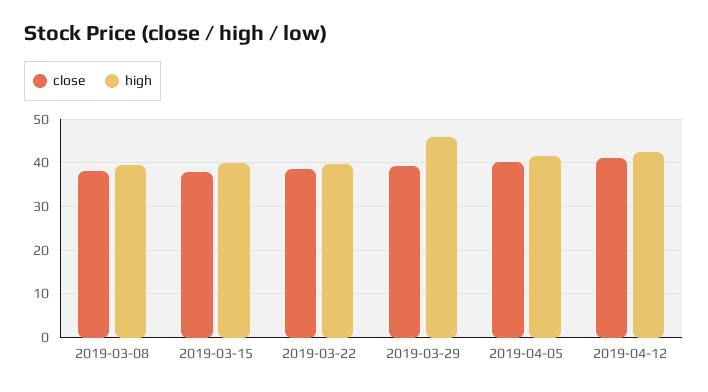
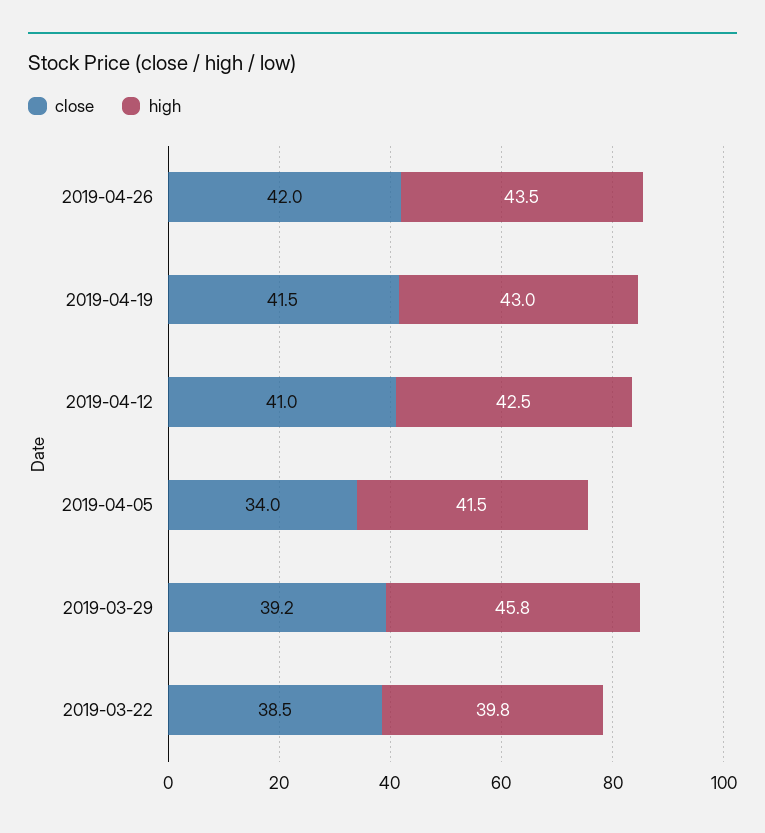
close, 2019-03-08: 38 -> none
high, 2019-03-08: 40 -> none
close, 2019-03-15: 38 -> none
high, 2019-03-15: 40 -> none
close, 2019-04-05: 40 -> 34
close, 2019-04-26: none -> 42
high, 2019-04-26: none -> 43.5
close, 2019-04-19: none -> 41.5
high, 2019-04-19: none -> 43

